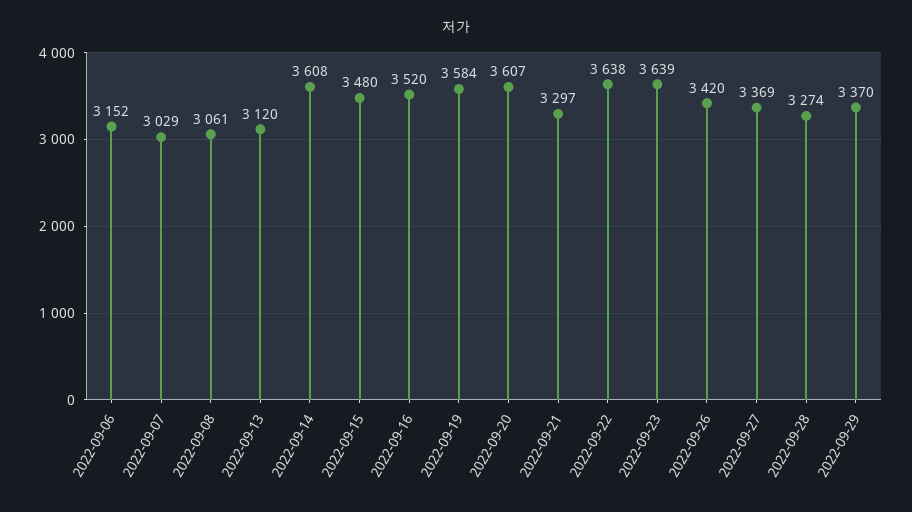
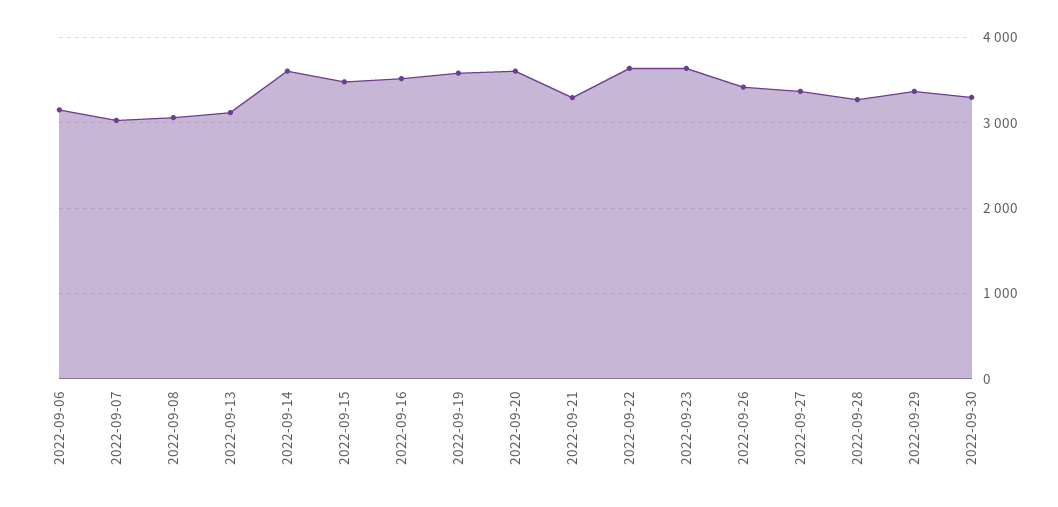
2022-09-30: none -> 3300

